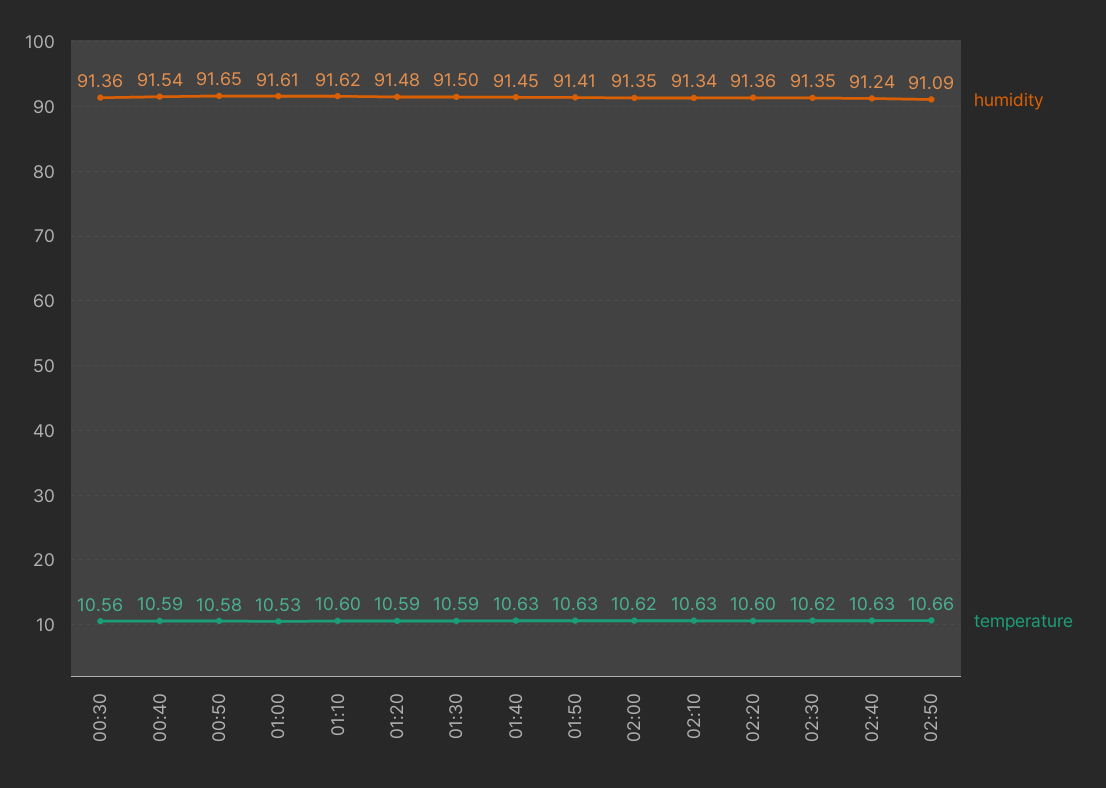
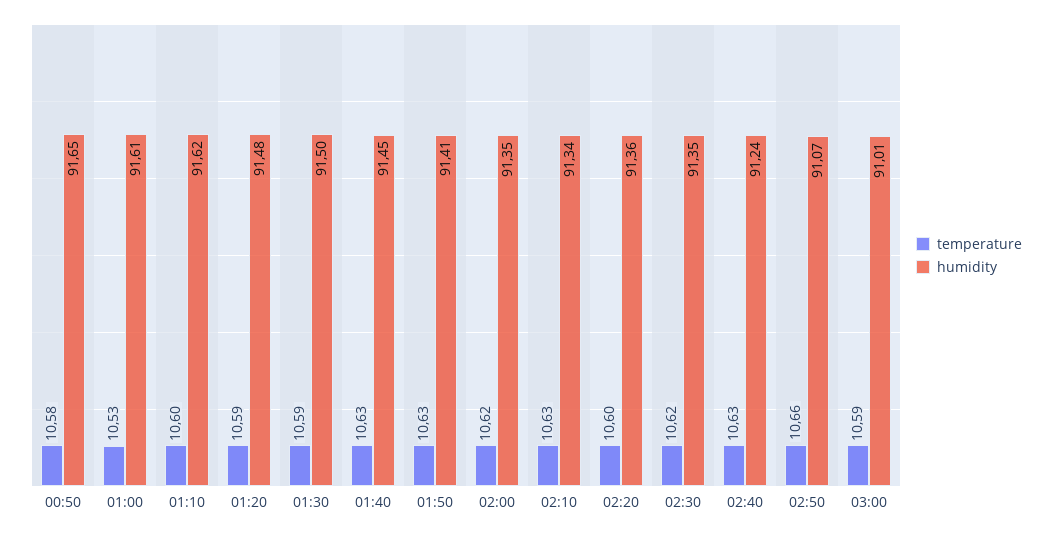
humidity, 00:30: 91.36 -> none
temperature, 00:30: 10.56 -> none
humidity, 00:40: 91.54 -> none
temperature, 00:40: 10.59 -> none
humidity, 02:50: 91.09 -> 91.07
temperature, 03:00: none -> 10.59
humidity, 03:00: none -> 91.01

